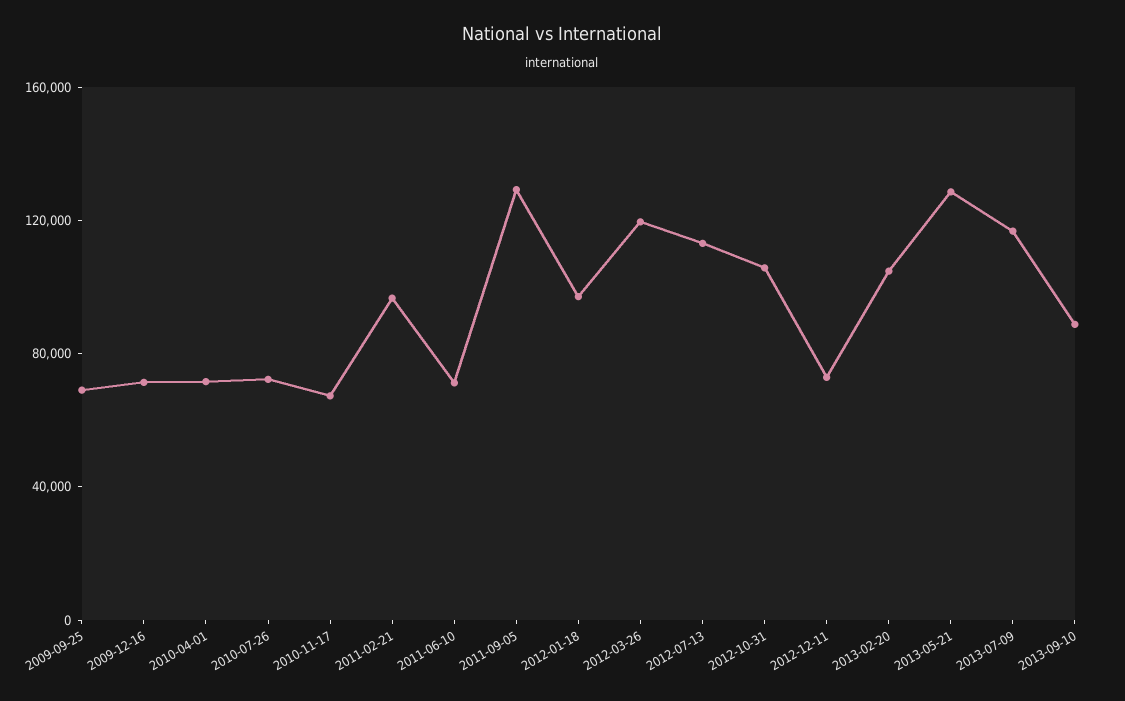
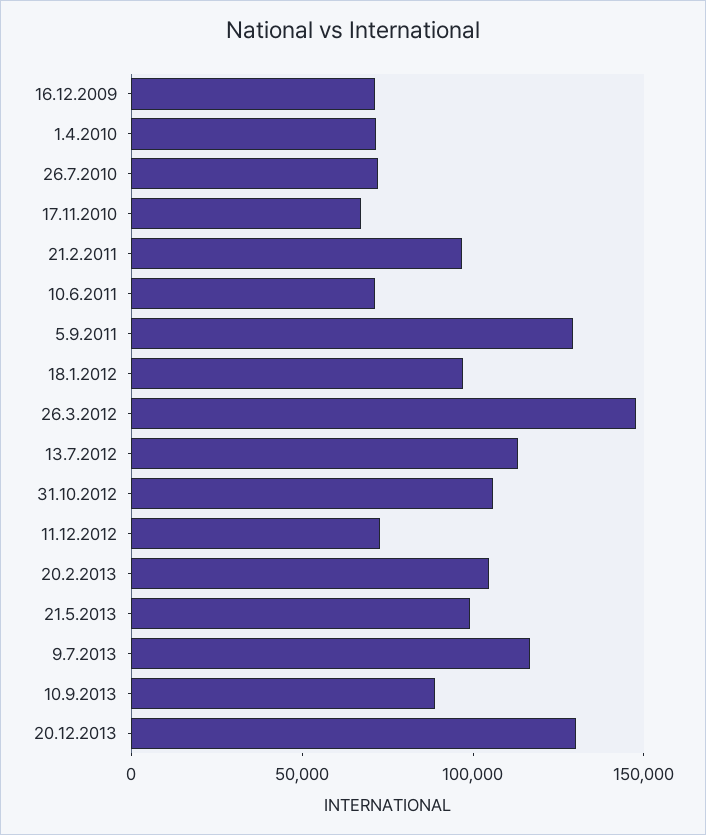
2009-09-25: 70000 -> none
2012-03-26: 120000 -> 150000
2013-05-21: 130000 -> 100000
20.12.2013: none -> 130000

